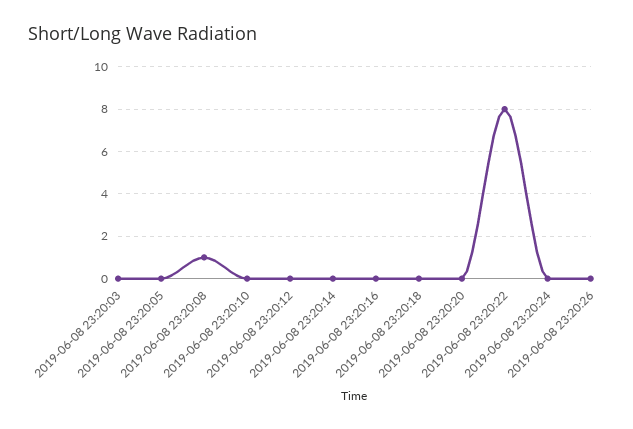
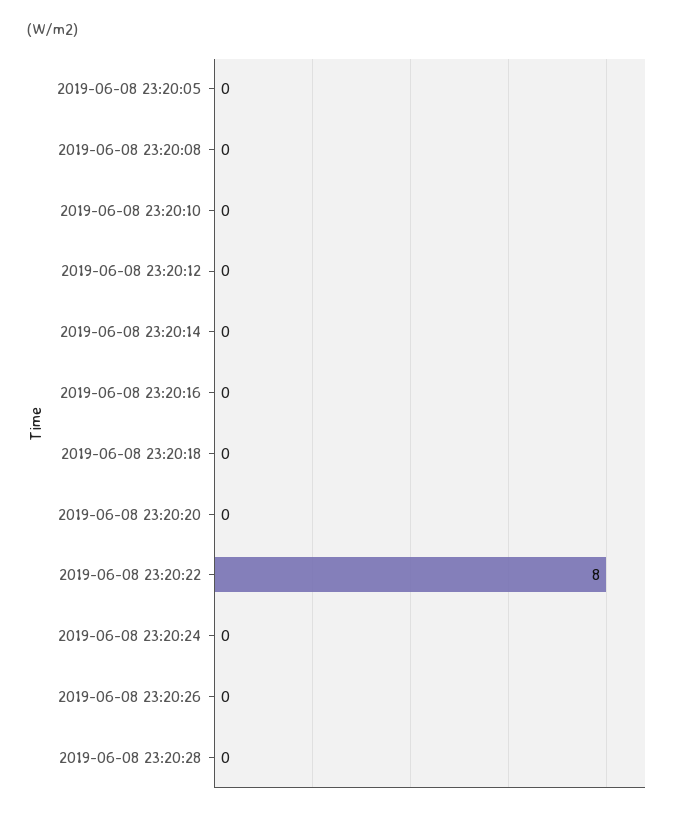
2019-06-08 23:20:03: 0 -> none
2019-06-08 23:20:08: 1 -> 0
2019-06-08 23:20:28: none -> 0

